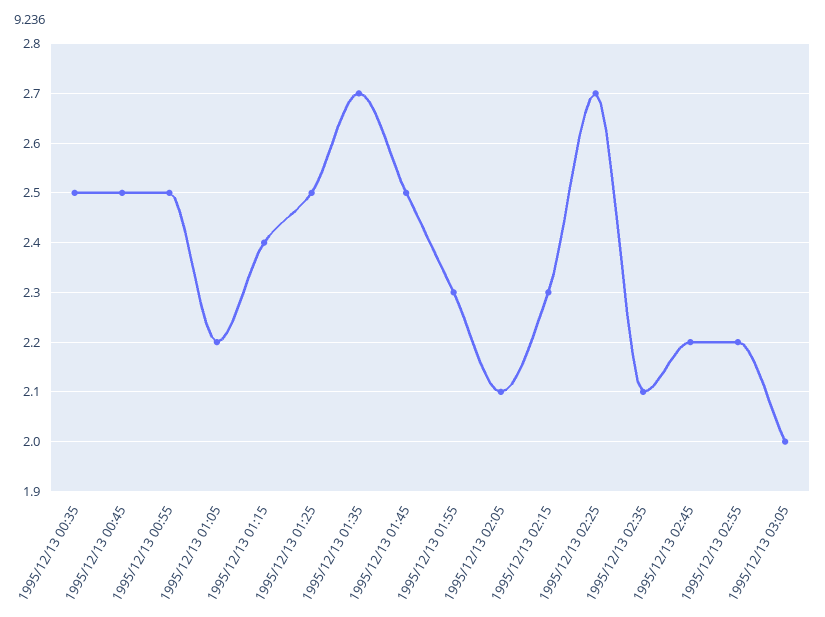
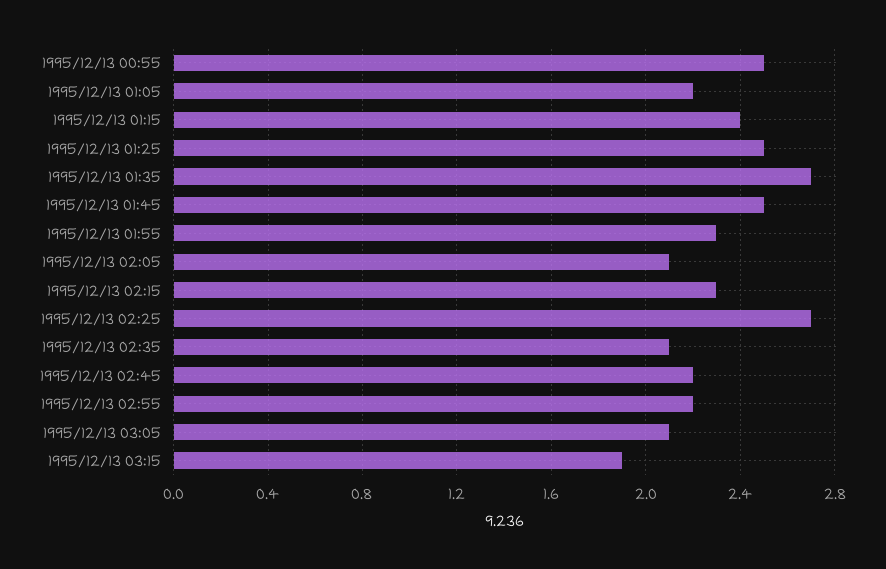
1995/12/13 00:35: 2.5 -> none
1995/12/13 00:45: 2.5 -> none
1995/12/13 03:05: 2 -> 2.1
1995/12/13 03:15: none -> 1.9

